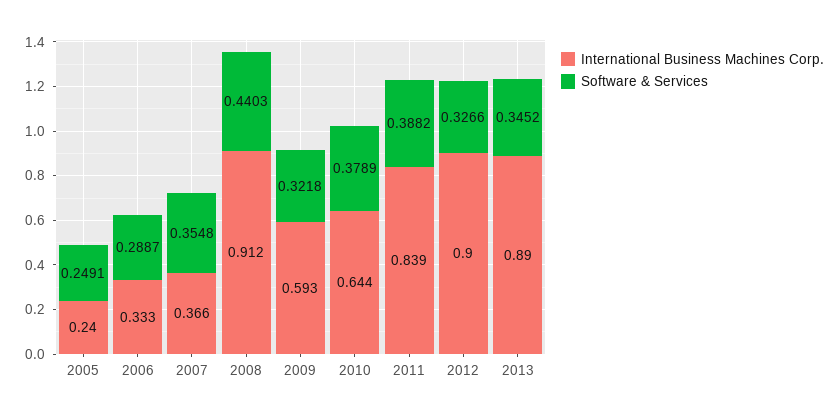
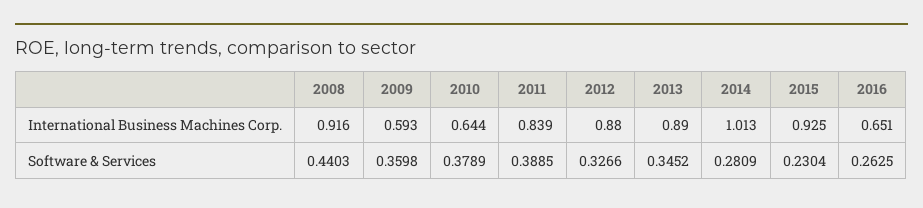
International Business Machines Corp., 2005: 0.24 -> none
Software & Services, 2005: 0.2491 -> none
International Business Machines Corp., 2006: 0.333 -> none
Software & Services, 2006: 0.2887 -> none
International Business Machines Corp., 2007: 0.366 -> none
Software & Services, 2007: 0.3548 -> none
International Business Machines Corp., 2008: 0.912 -> 0.916
Software & Services, 2009: 0.3218 -> 0.3598
Software & Services, 2011: 0.3882 -> 0.3885
International Business Machines Corp., 2012: 0.9 -> 0.88
International Business Machines Corp., 2014: none -> 1.013
International Business Machines Corp., 2015: none -> 0.925
International Business Machines Corp., 2016: none -> 0.651
Software & Services, 2014: none -> 0.2809
Software & Services, 2015: none -> 0.2304
Software & Services, 2016: none -> 0.2625

